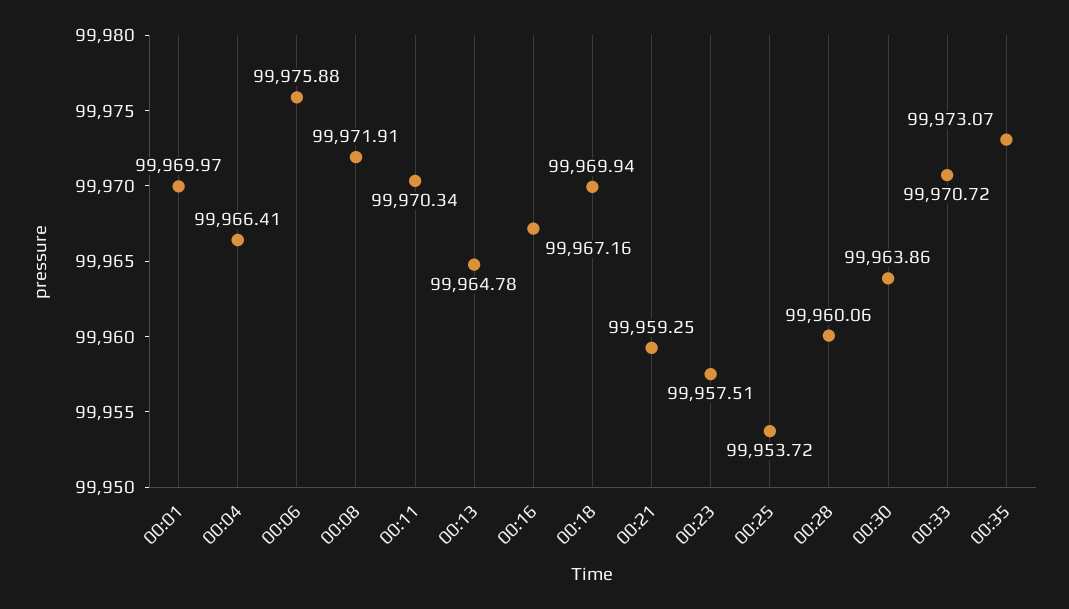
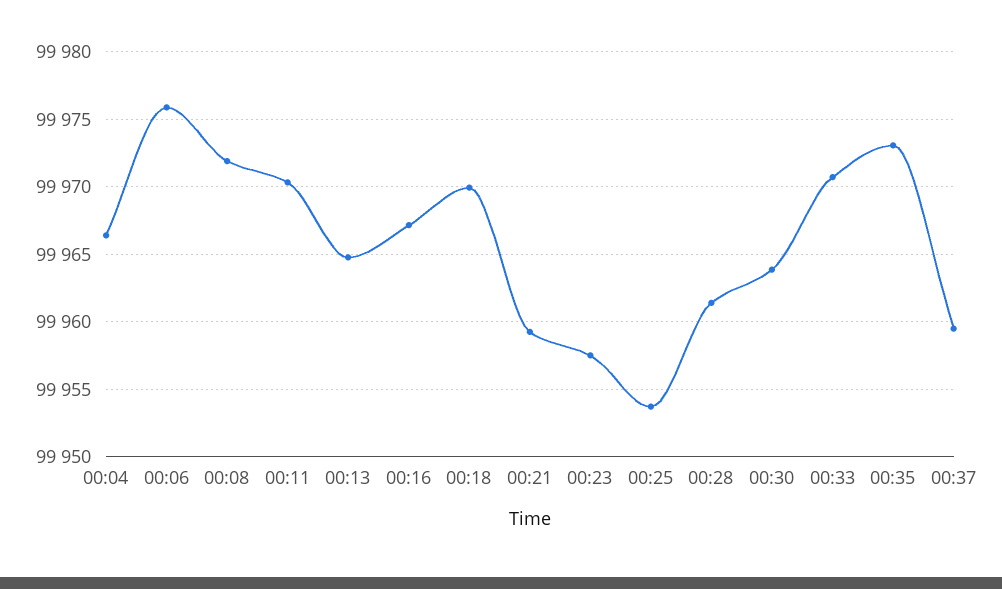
00:01: 99969.97 -> none
00:28: 99960.06 -> 99961.5
00:37: none -> 99959.5

